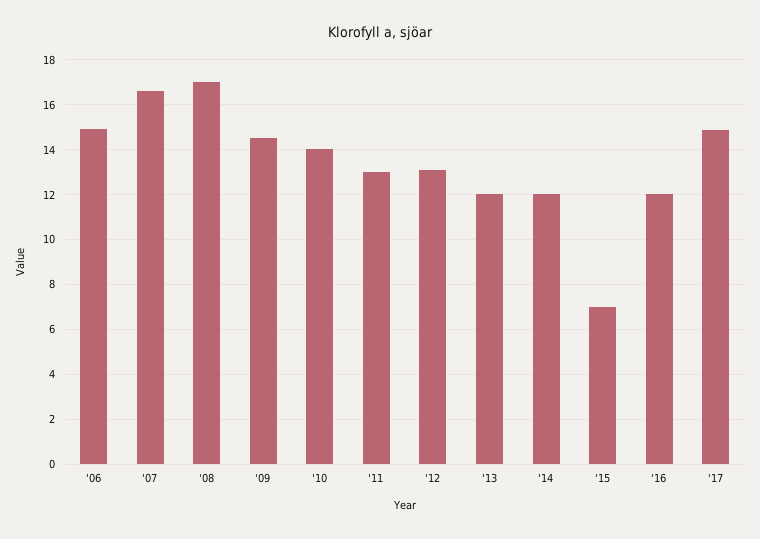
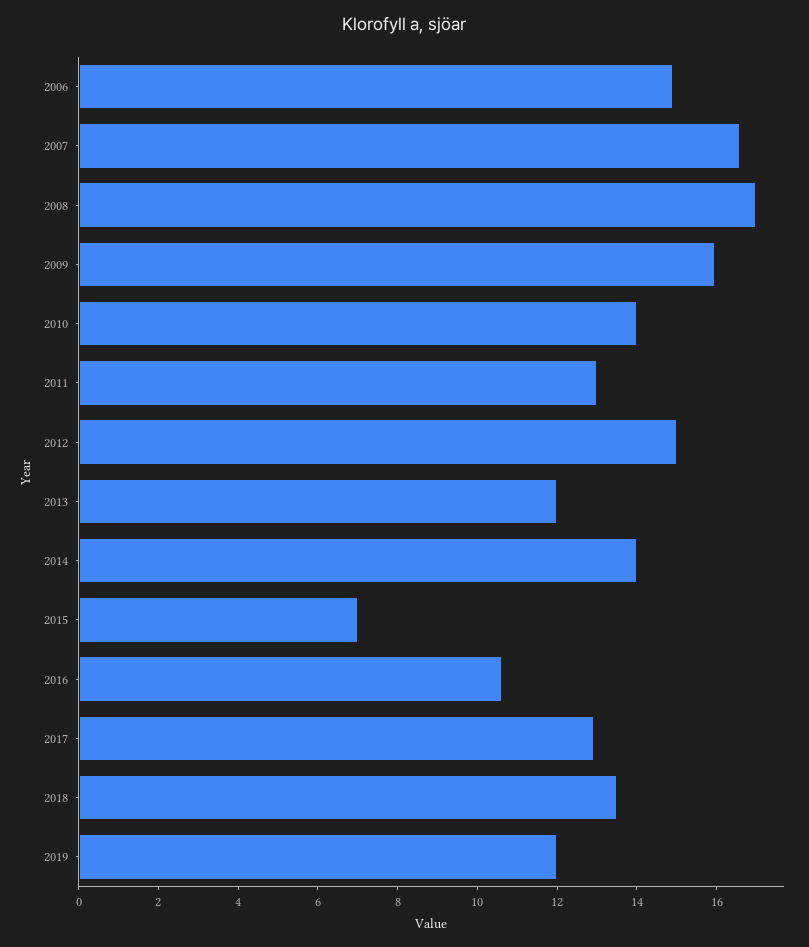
'09: 14.5 -> 16
'12: 13 -> 15
'14: 12 -> 14
'16: 12 -> 10.5
'17: 15 -> 13
2018: none -> 13.5
2019: none -> 12

